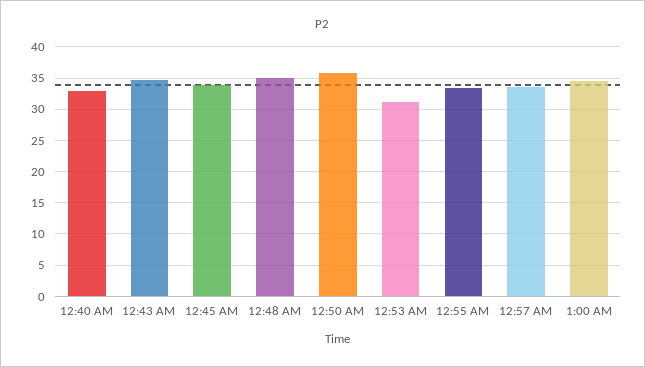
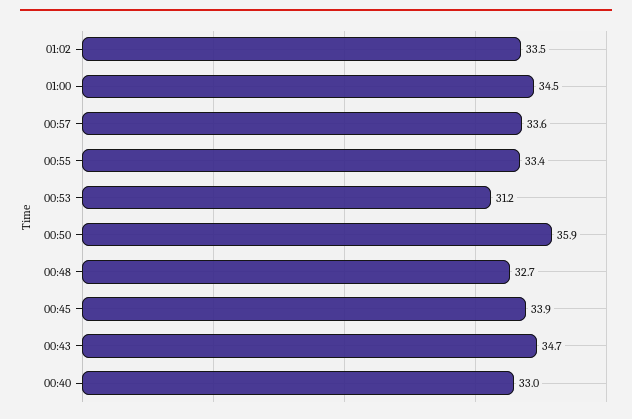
12:48 AM: 35 -> 32.7
01:02: none -> 33.5

